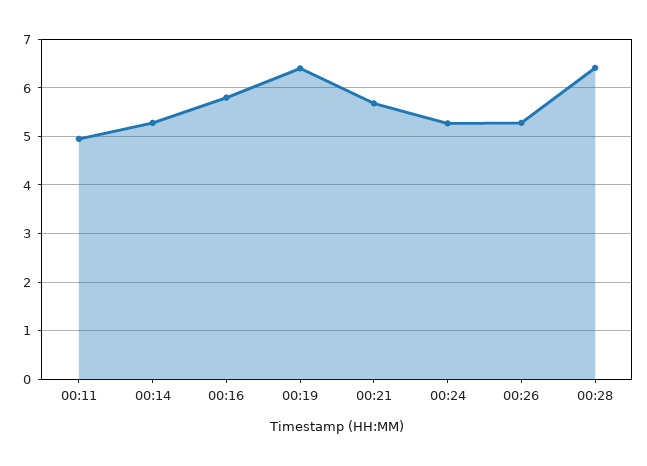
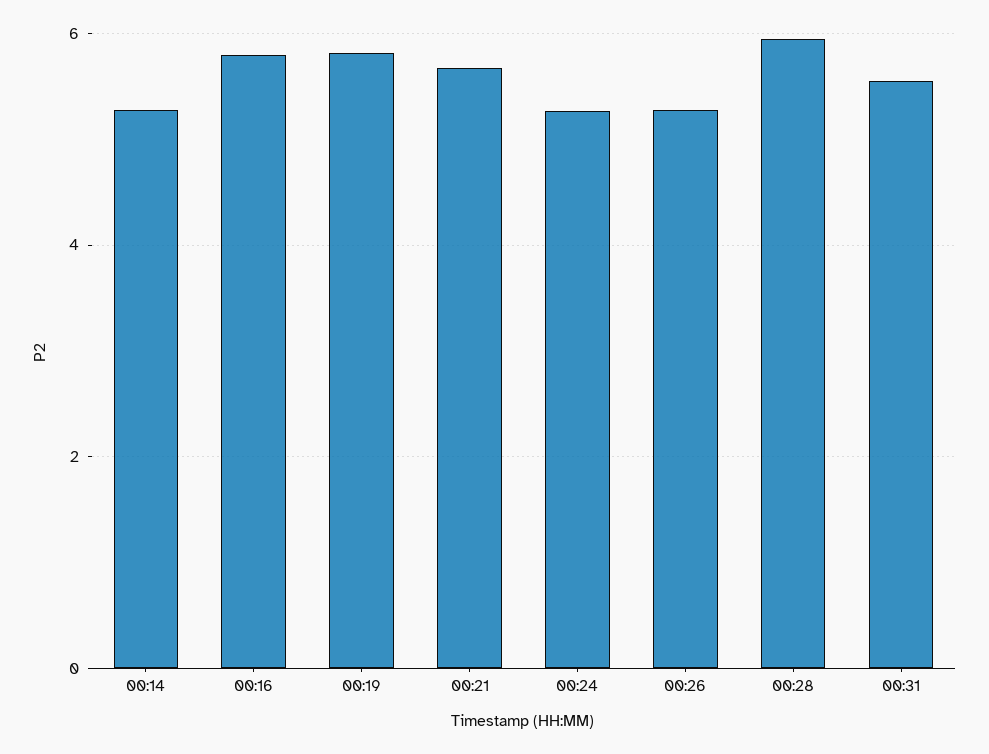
00:11: 5 -> none
00:19: 6.4 -> 5.8
00:28: 6.4 -> 6
00:31: none -> 5.6

